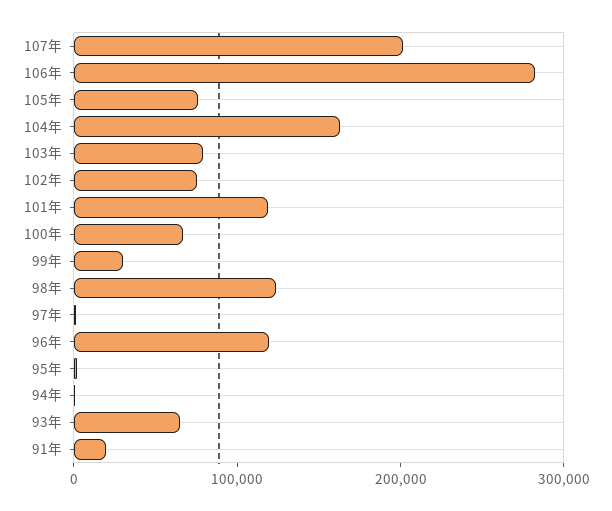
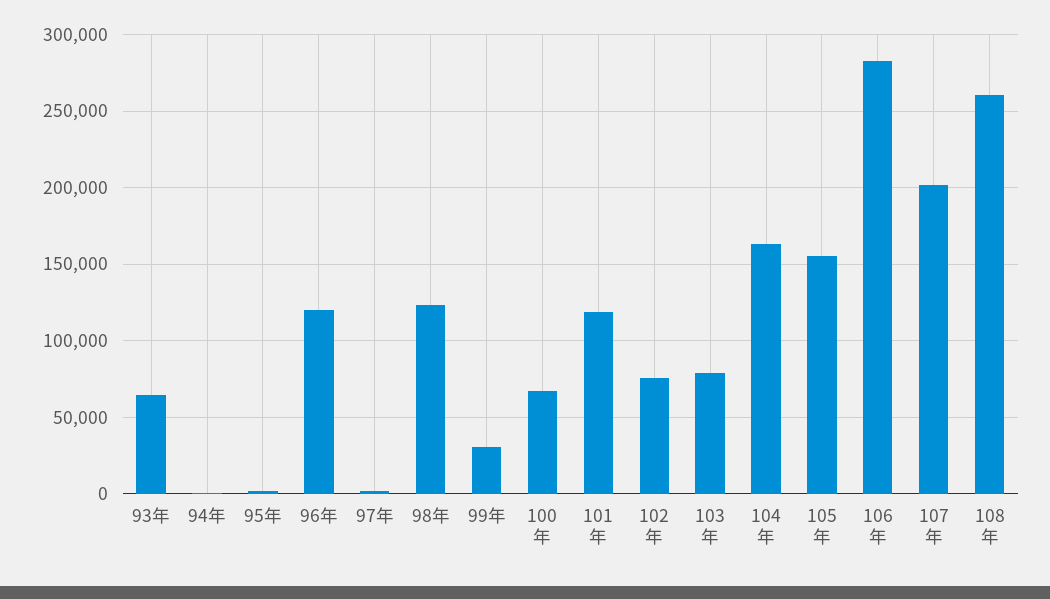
105年: 80000 -> 155000
91年: 20000 -> none
108年: none -> 260000

